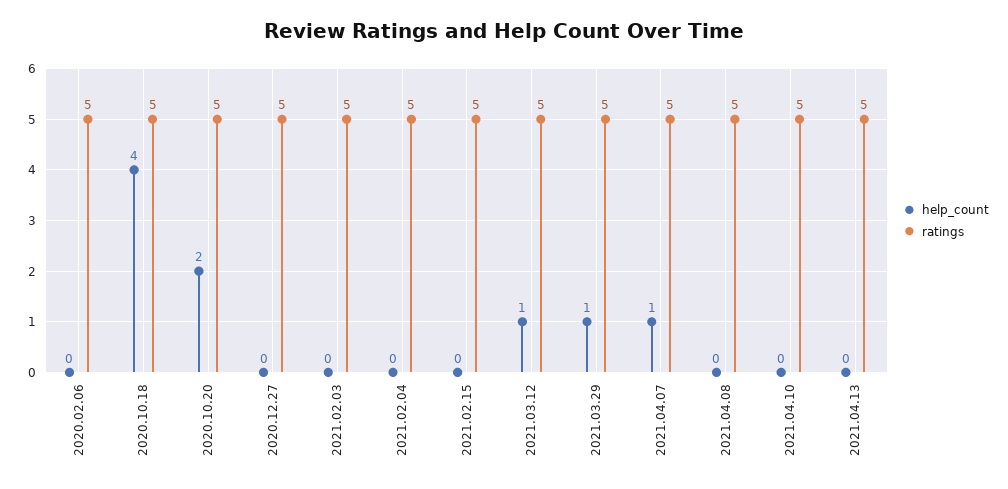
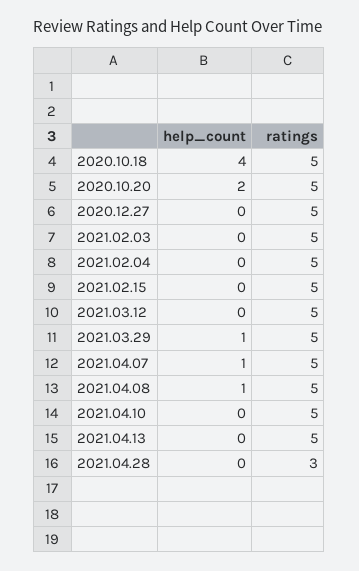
help_count, 2020.02.06: 0 -> none
ratings, 2020.02.06: 5 -> none
help_count, 2021.03.12: 1 -> 0
help_count, 2021.04.08: 0 -> 1
help_count, 2021.04.28: none -> 0
ratings, 2021.04.28: none -> 3

